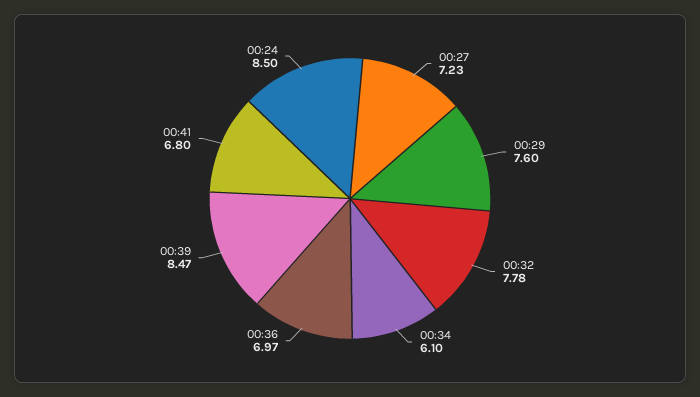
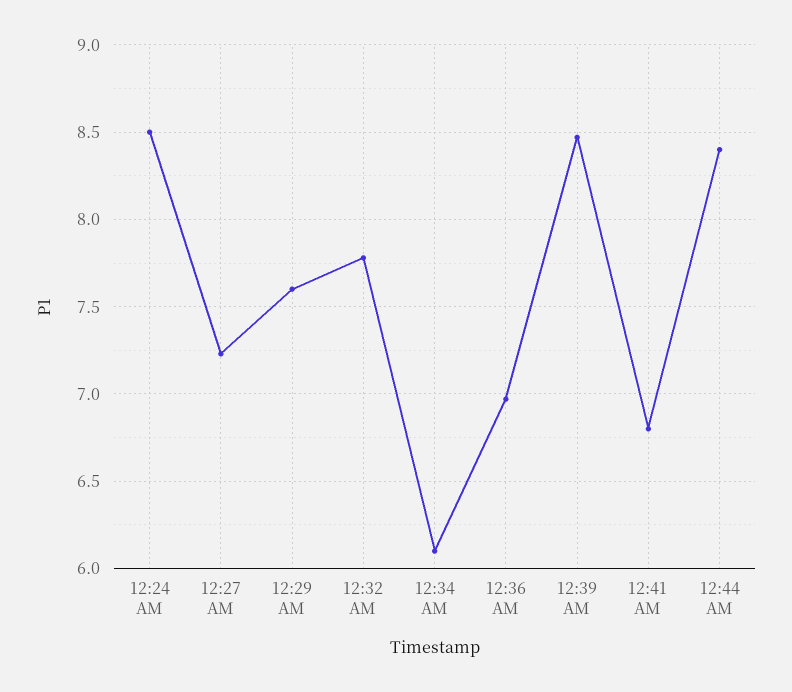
12:44 AM: none -> 8.4

